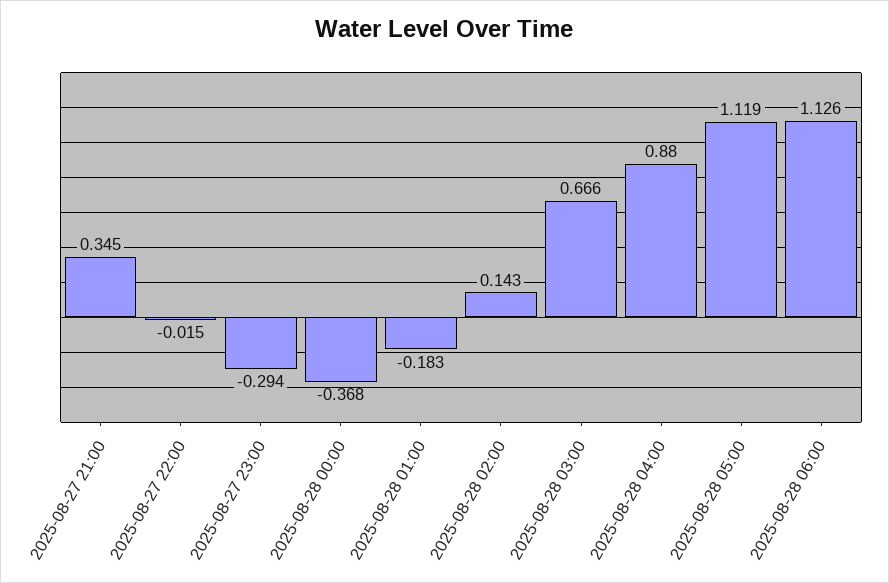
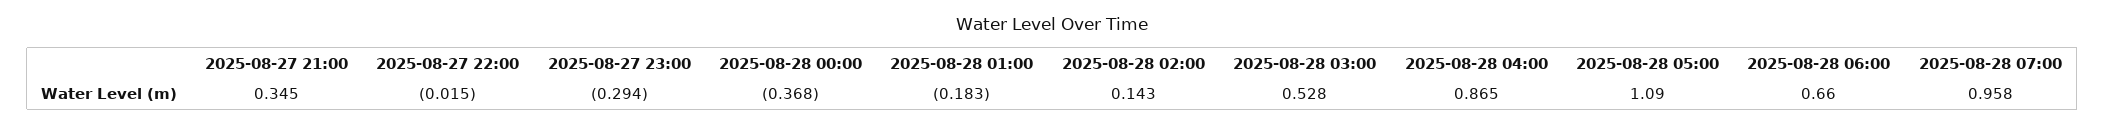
2025-08-28 03:00: 0.666 -> 0.528
2025-08-28 04:00: 0.88 -> 0.865
2025-08-28 05:00: 1.119 -> 1.09
2025-08-28 06:00: 1.126 -> 0.66
2025-08-28 07:00: none -> 0.958

